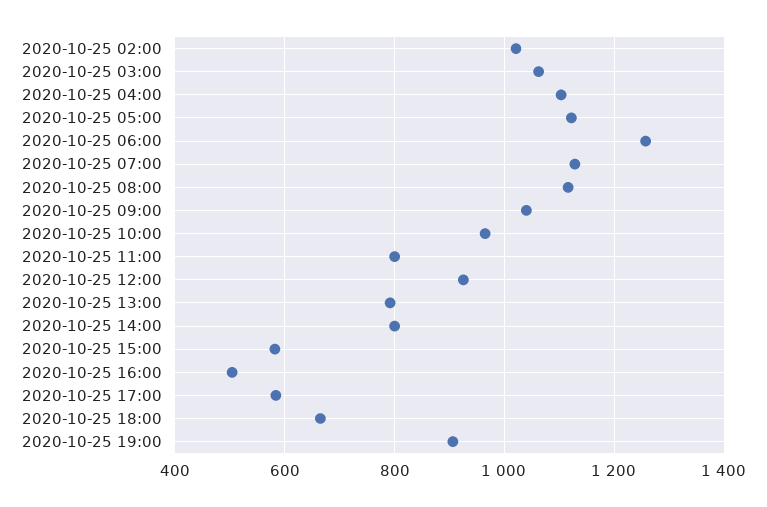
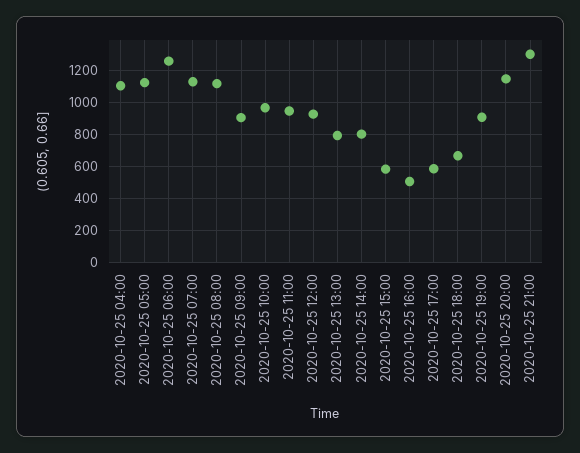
2020-10-25 02:00: 1020 -> none
2020-10-25 03:00: 1060 -> none
2020-10-25 09:00: 1040 -> 900
2020-10-25 11:00: 800 -> 950
2020-10-25 20:00: none -> 1150
2020-10-25 21:00: none -> 1300

